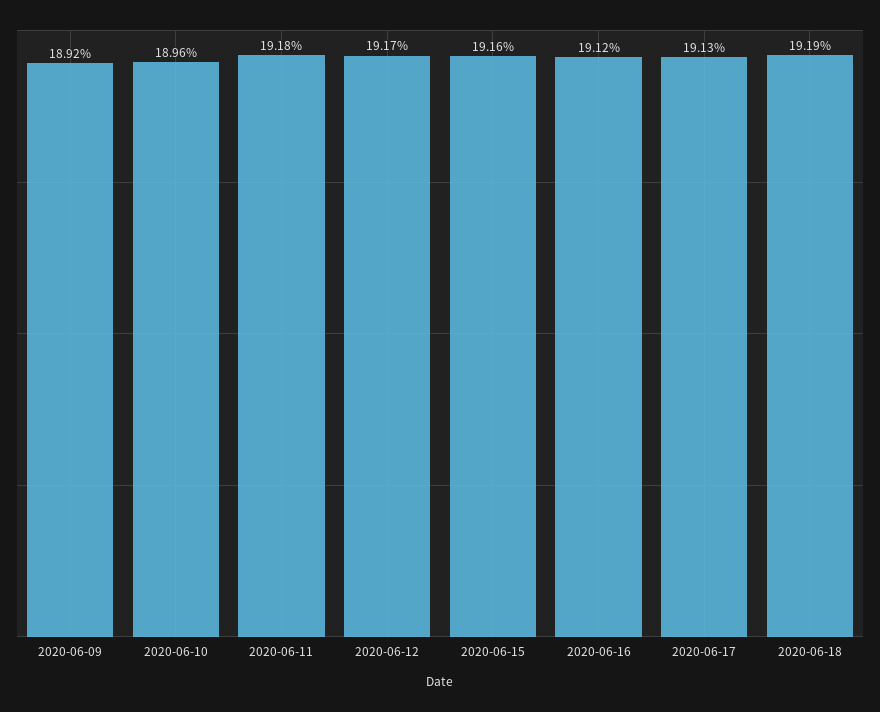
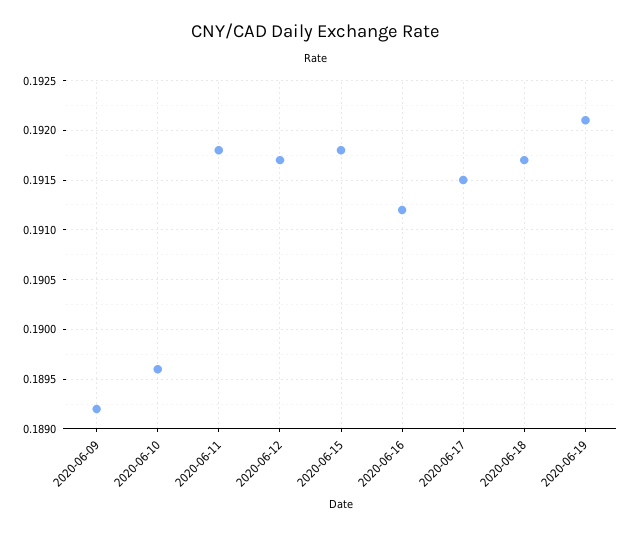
2020-06-15: 0.1916 -> 0.1918
2020-06-17: 0.1913 -> 0.1915
2020-06-18: 0.1919 -> 0.1917
2020-06-19: none -> 0.1921

